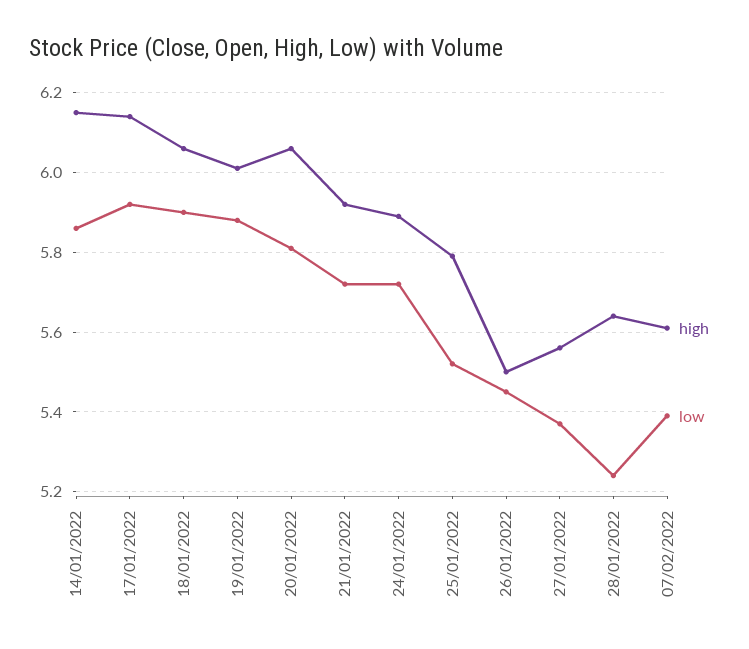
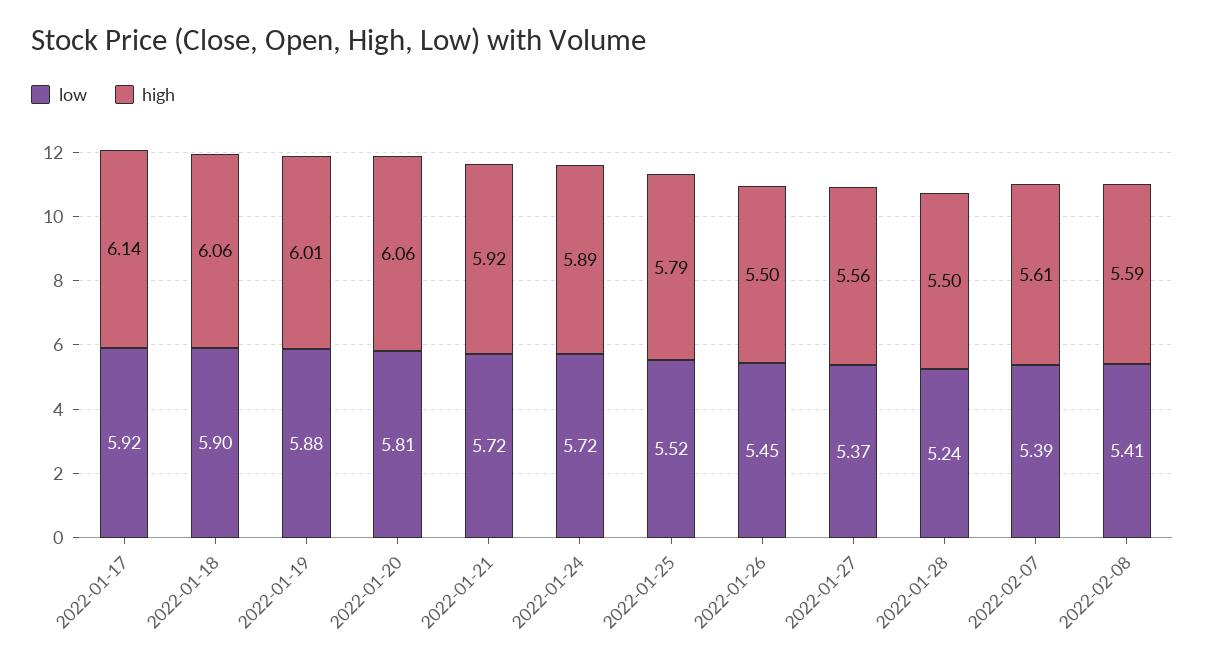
high, 14/01/2022: 6.15 -> none
low, 14/01/2022: 5.85 -> none
high, 28/01/2022: 5.65 -> 5.5
low, 2022-02-08: none -> 5.41
high, 2022-02-08: none -> 5.59

